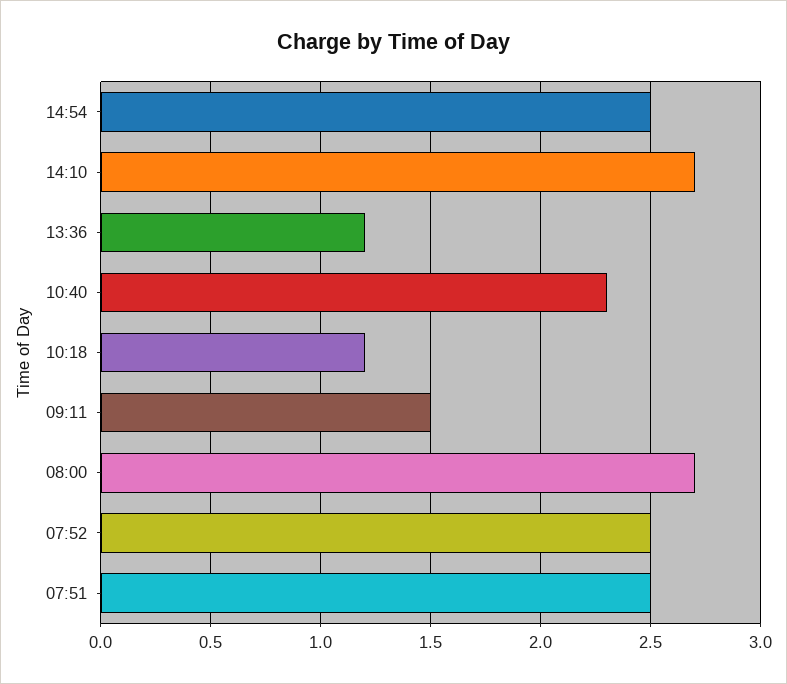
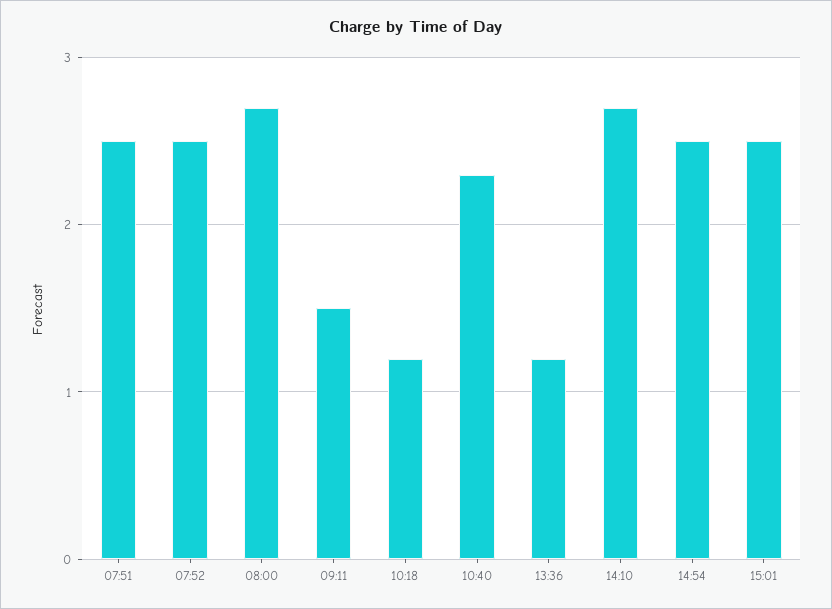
15:01: none -> 2.5

